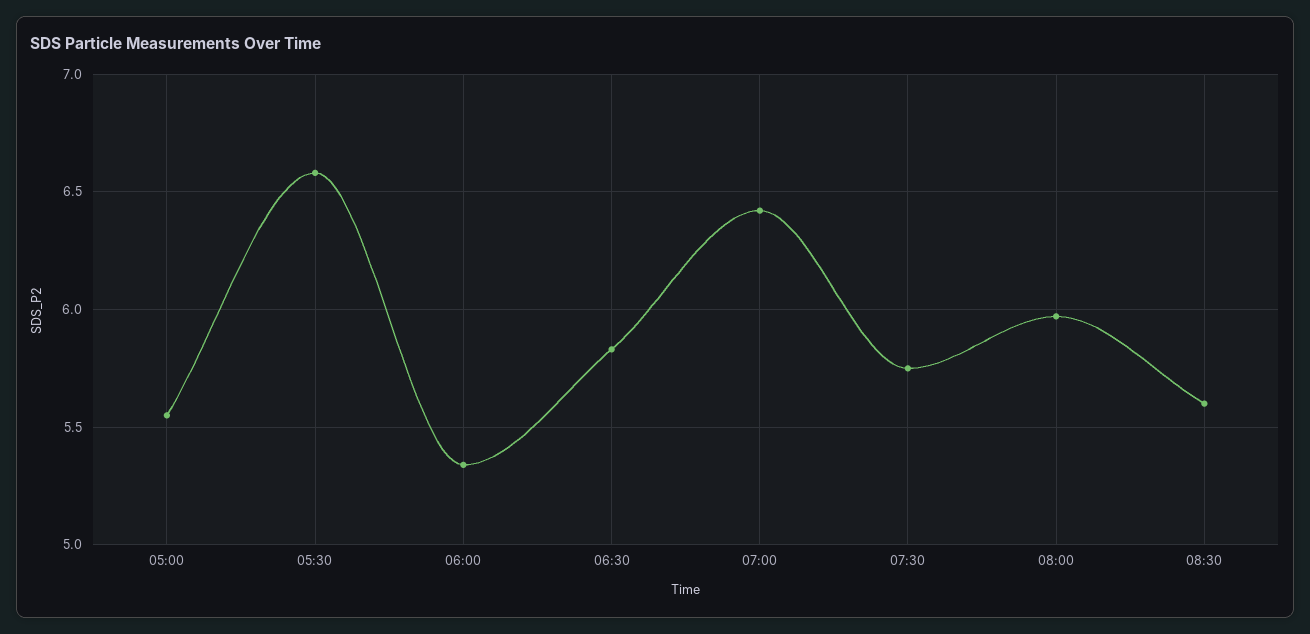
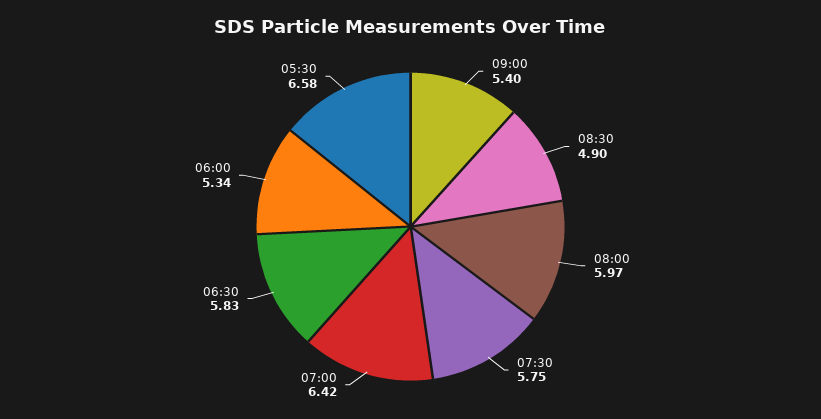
05:00: 5.55 -> none
08:30: 5.6 -> 4.9
09:00: none -> 5.4

